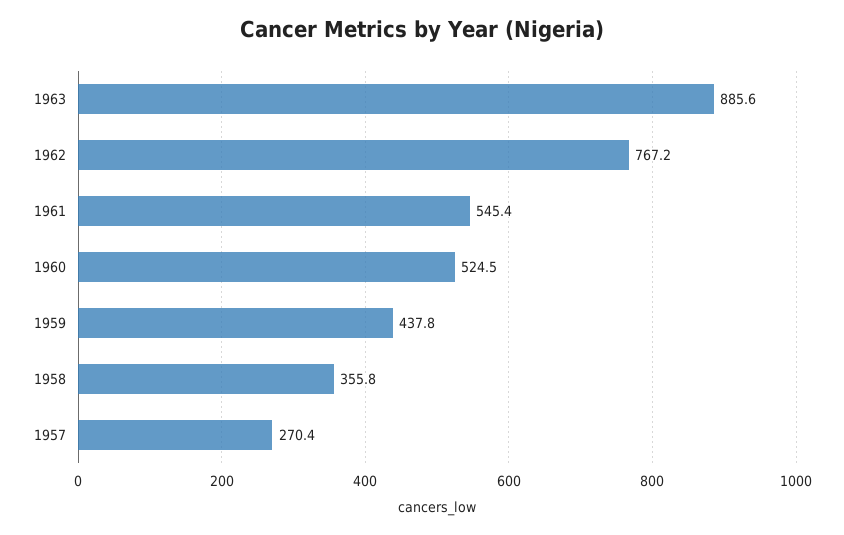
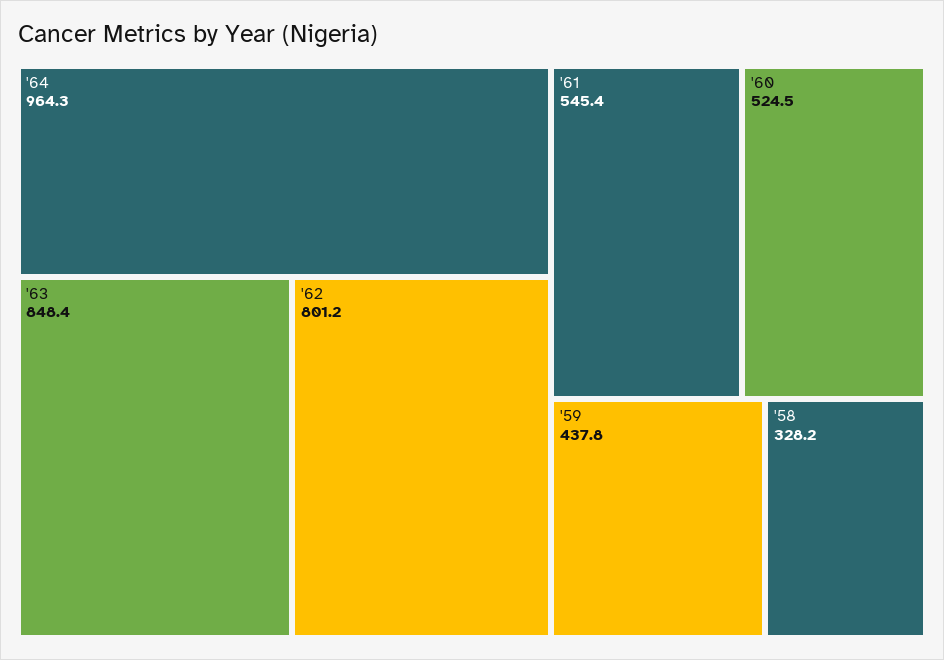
1963: 885.6 -> 848.4
1962: 767.2 -> 801.2
1958: 355.8 -> 328.2
1957: 270.4 -> none
'64: none -> 964.3

